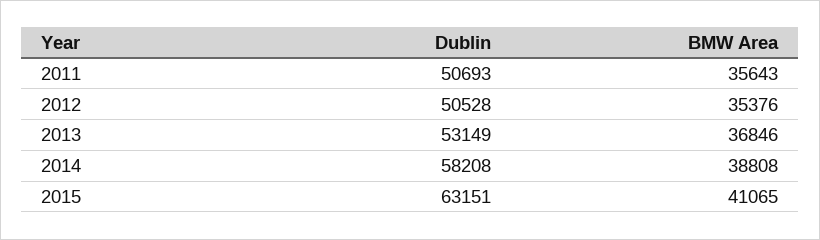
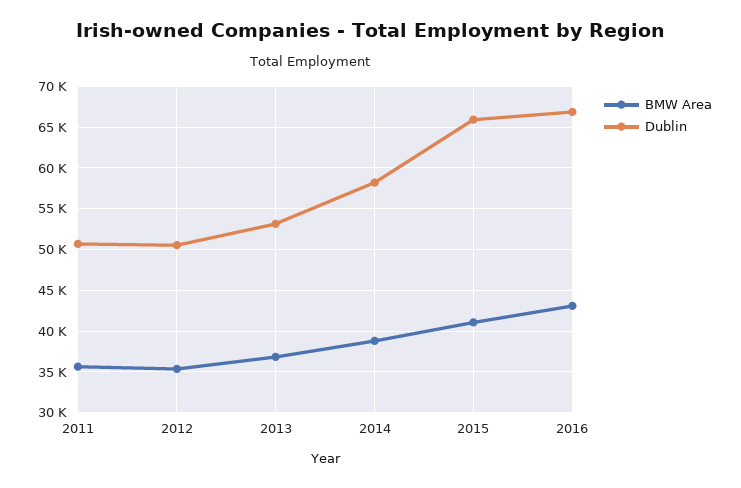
Dublin, 2015: 63151 -> 66000
BMW Area, 2016: none -> 43000
Dublin, 2016: none -> 67000

